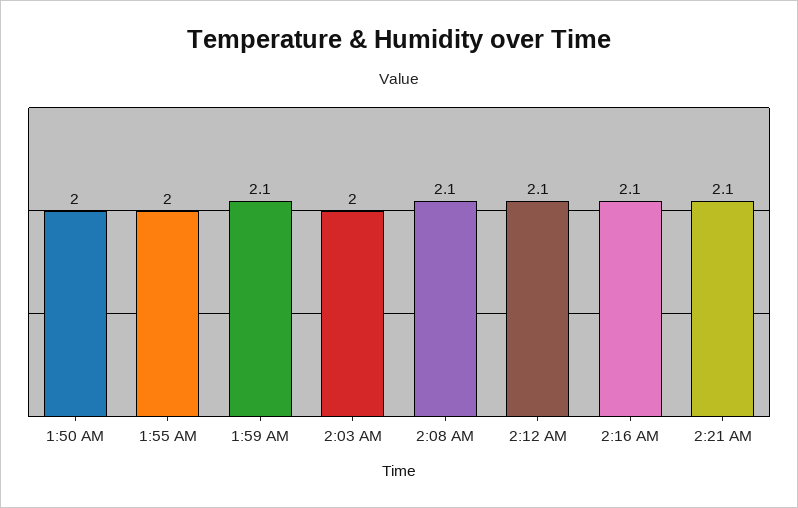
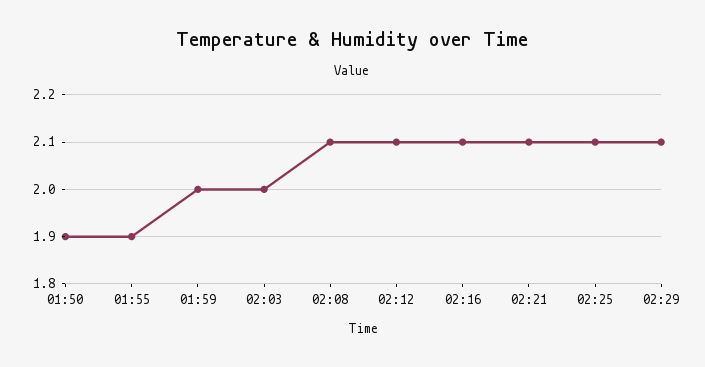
1:50 AM: 2 -> 1.9
1:55 AM: 2 -> 1.9
1:59 AM: 2.1 -> 2
02:25: none -> 2.1
02:29: none -> 2.1

